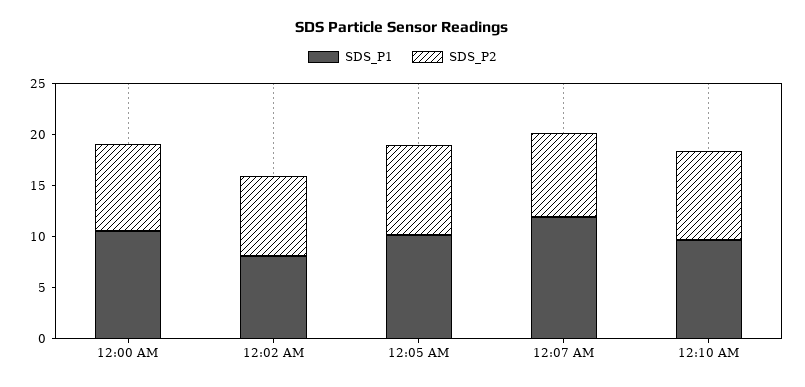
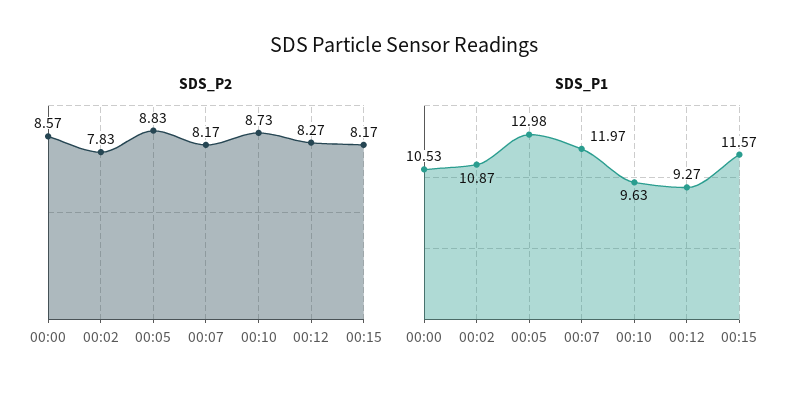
SDS_P1, 12:02 AM: 8 -> 10.87
SDS_P1, 12:05 AM: 10 -> 12.98
SDS_P2, 00:12: none -> 8.27
SDS_P2, 00:15: none -> 8.17
SDS_P1, 00:12: none -> 9.27
SDS_P1, 00:15: none -> 11.57

